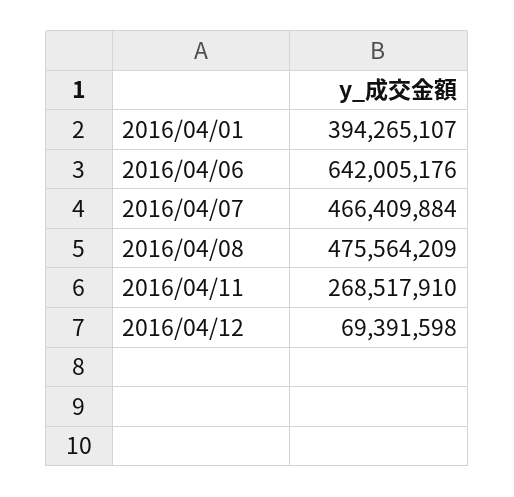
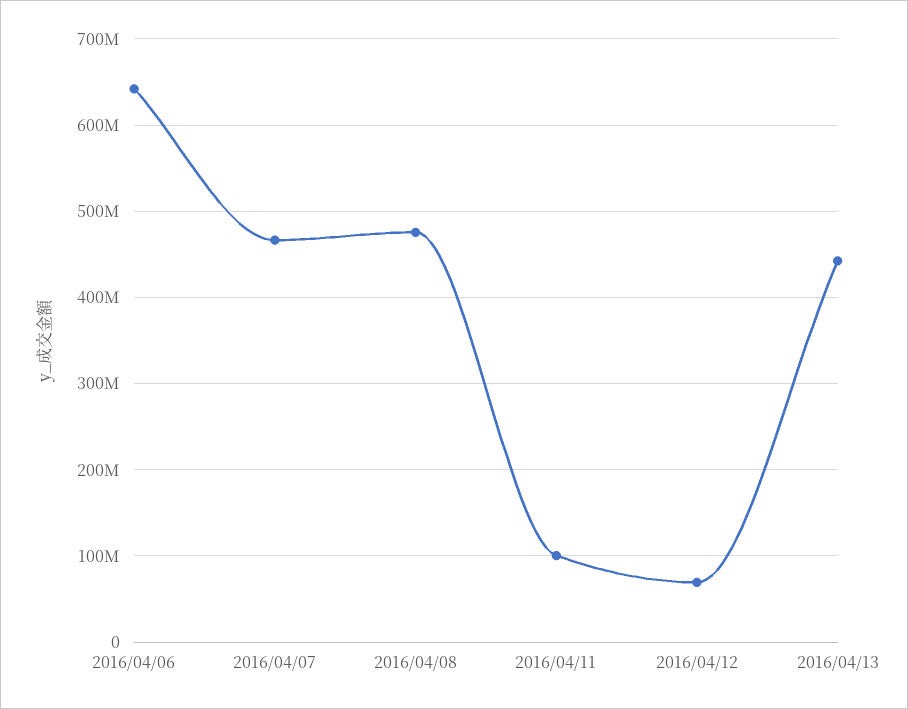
2016/04/01: 394265107 -> none
2016/04/11: 268517910 -> 100000000
2016/04/13: none -> 440000000

